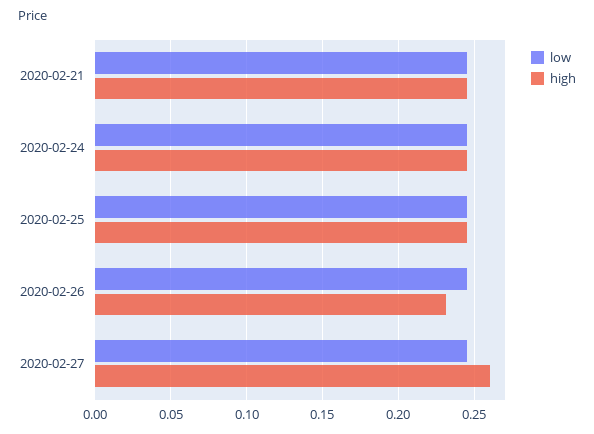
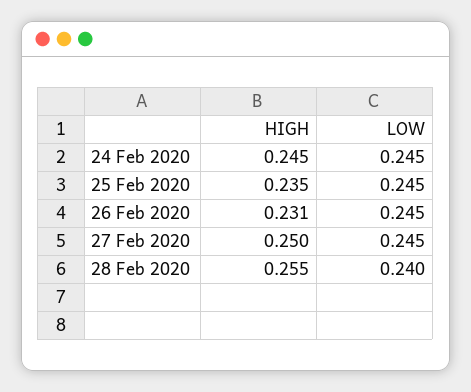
low, 2020-02-21: 0.245 -> none
high, 2020-02-21: 0.245 -> none
high, 2020-02-25: 0.245 -> 0.235
high, 2020-02-27: 0.26 -> 0.25
high, 28 Feb 2020: none -> 0.255
low, 28 Feb 2020: none -> 0.24

